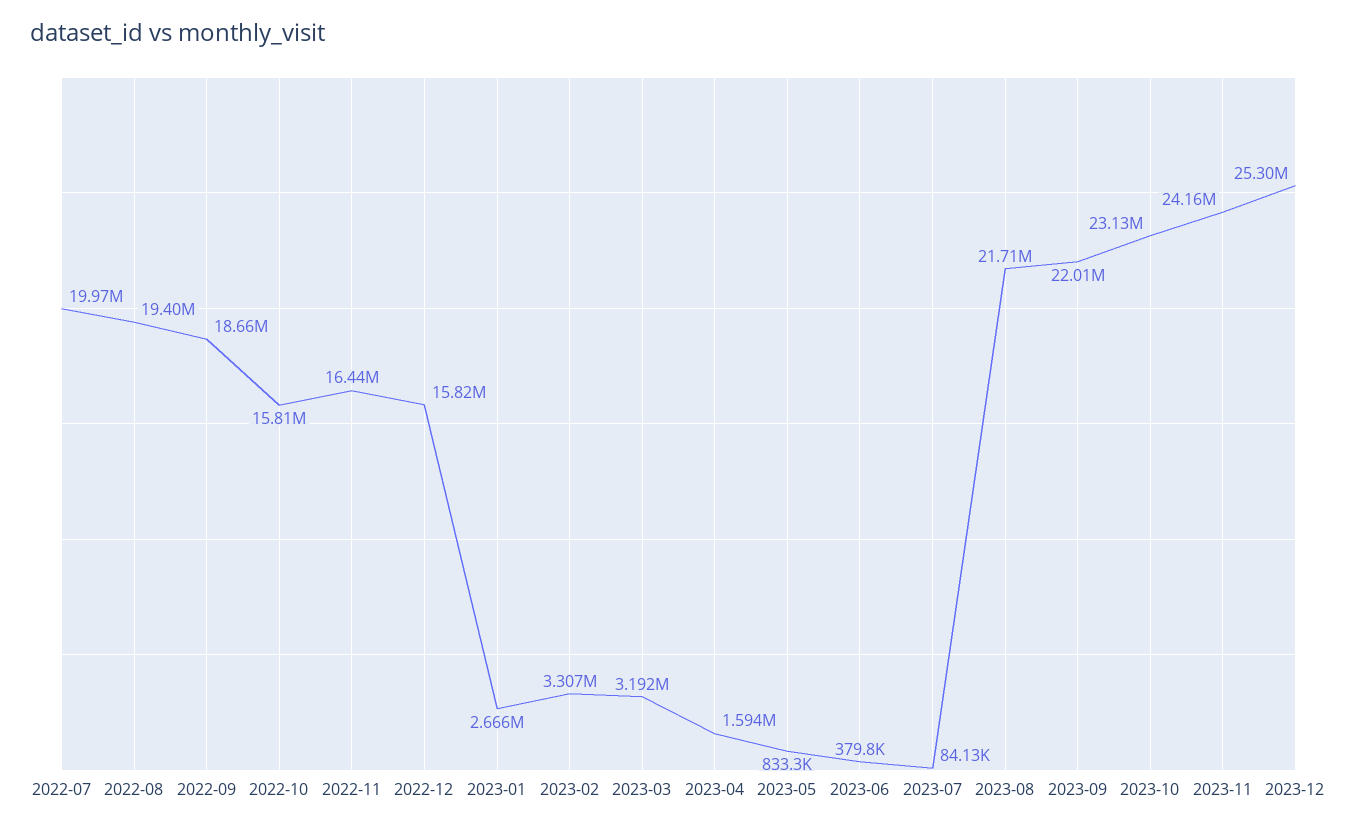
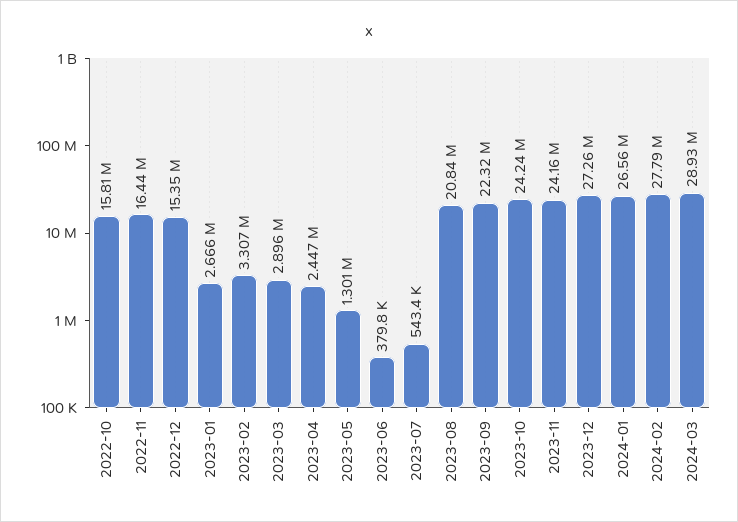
2022-07: 19970000 -> none
2022-08: 19400000 -> none
2022-09: 18660000 -> none
2022-12: 15820000 -> 15350000
2023-03: 3192000 -> 2896000
2023-04: 1594000 -> 2447000
2023-05: 833300 -> 1301000
2023-07: 84130 -> 543400
2023-08: 21710000 -> 20840000
2023-09: 22010000 -> 22320000
2023-10: 23130000 -> 24240000
2023-12: 25300000 -> 27260000
2024-01: none -> 26560000
2024-02: none -> 27790000
2024-03: none -> 28930000

